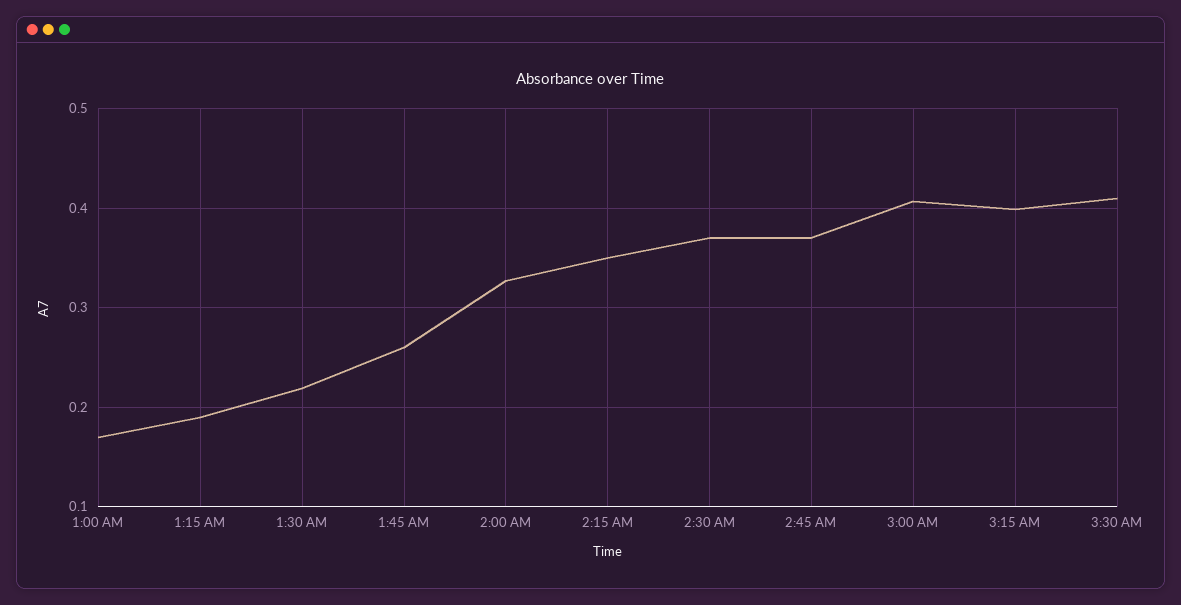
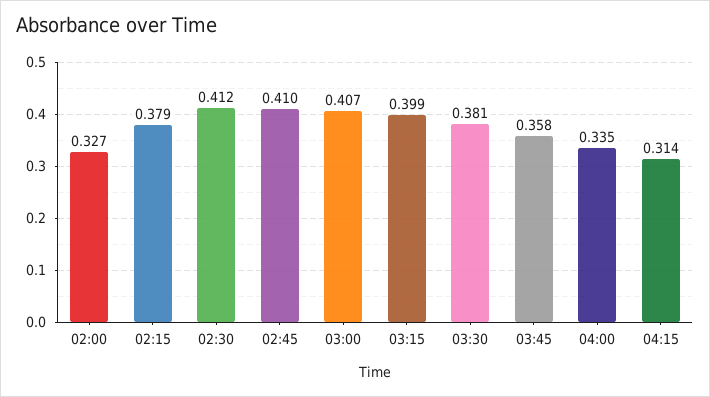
1:00 AM: 0.17 -> none
1:15 AM: 0.19 -> none
1:30 AM: 0.22 -> none
1:45 AM: 0.26 -> none
2:15 AM: 0.35 -> 0.379
2:30 AM: 0.37 -> 0.412
2:45 AM: 0.37 -> 0.41
3:30 AM: 0.41 -> 0.381
03:45: none -> 0.358
04:00: none -> 0.335
04:15: none -> 0.314

